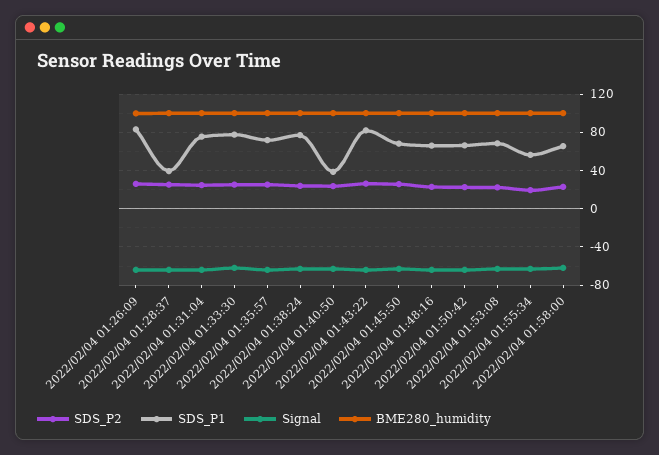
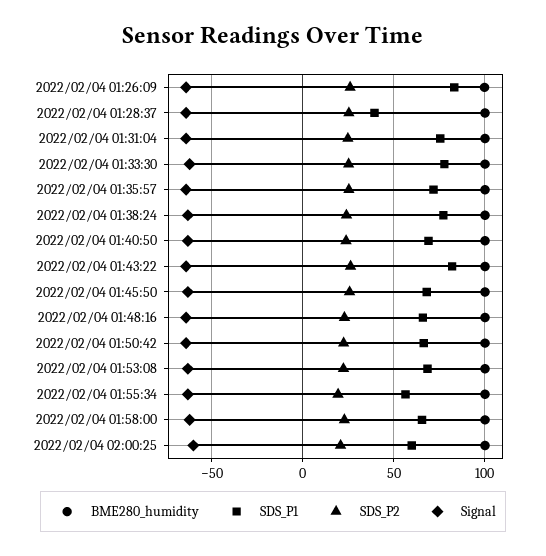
SDS_P1, 2022/02/04 01:40:50: 40 -> 70
BME280_humidity, 2022/02/04 02:00:25: none -> 100
SDS_P1, 2022/02/04 02:00:25: none -> 60
SDS_P2, 2022/02/04 02:00:25: none -> 20
Signal, 2022/02/04 02:00:25: none -> -60

